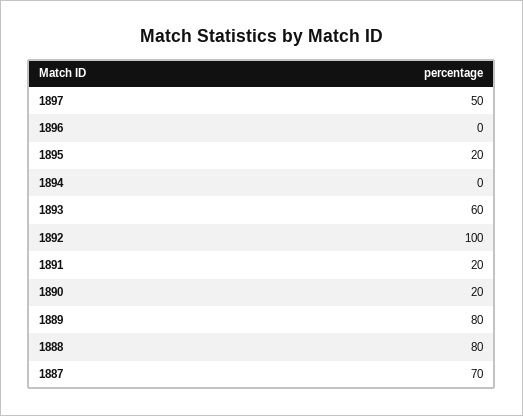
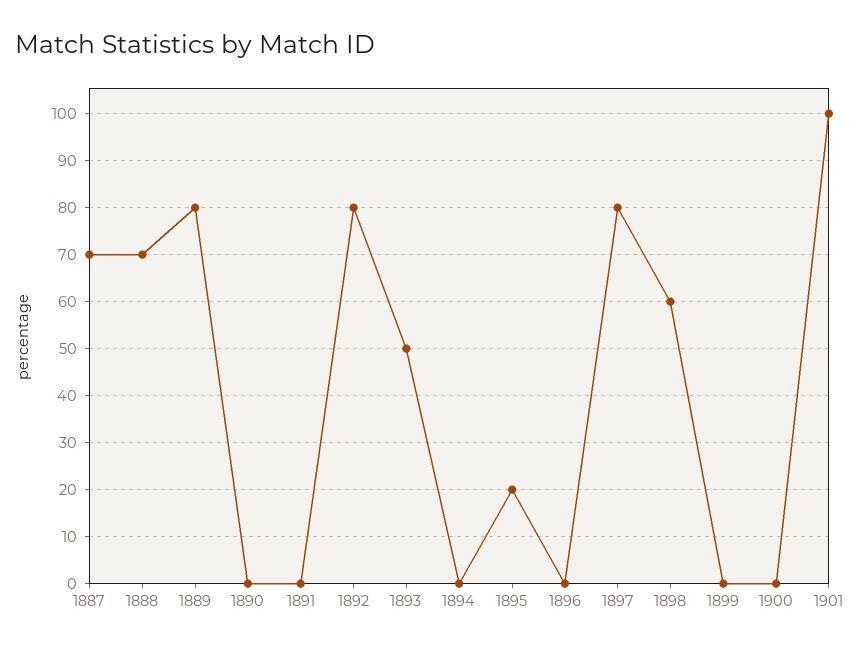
1897: 50 -> 80
1893: 60 -> 50
1892: 100 -> 80
1891: 20 -> 0
1890: 20 -> 0
1888: 80 -> 70
1898: none -> 60
1899: none -> 0
1900: none -> 0
1901: none -> 100

